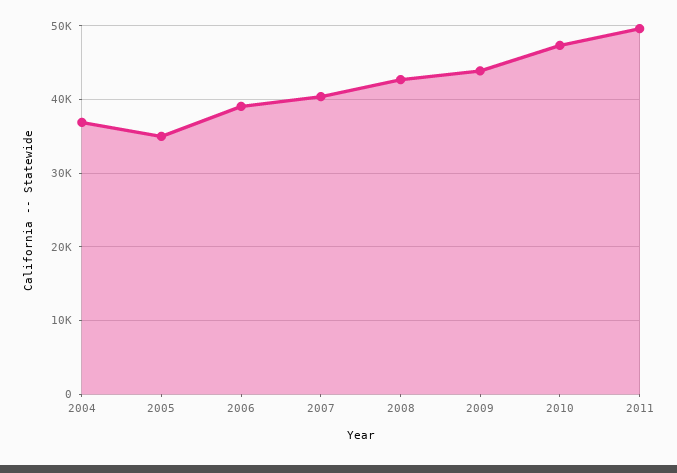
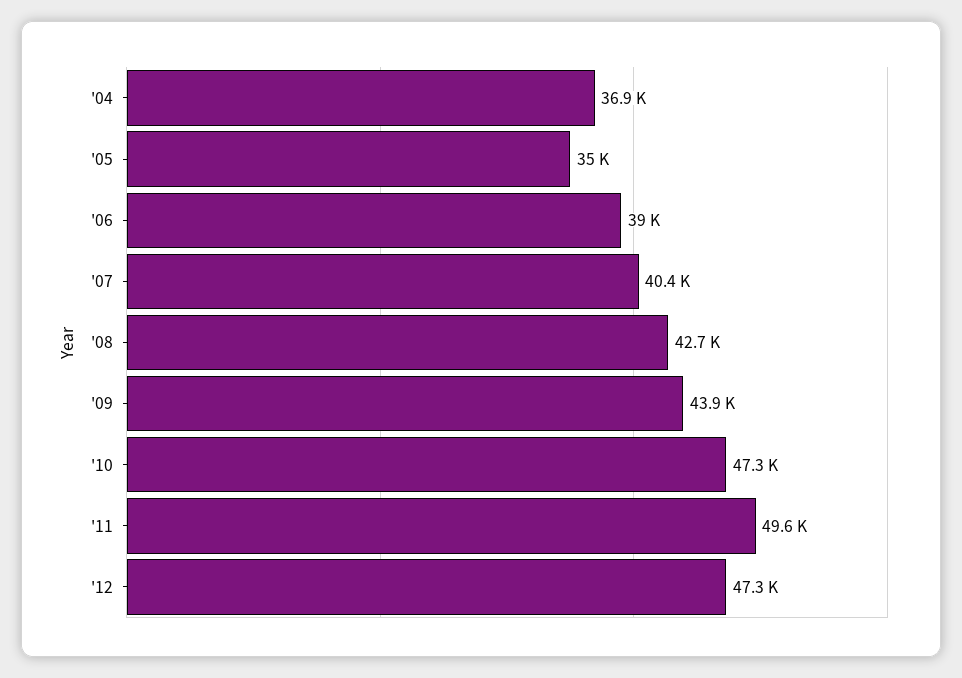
'12: none -> 47300

